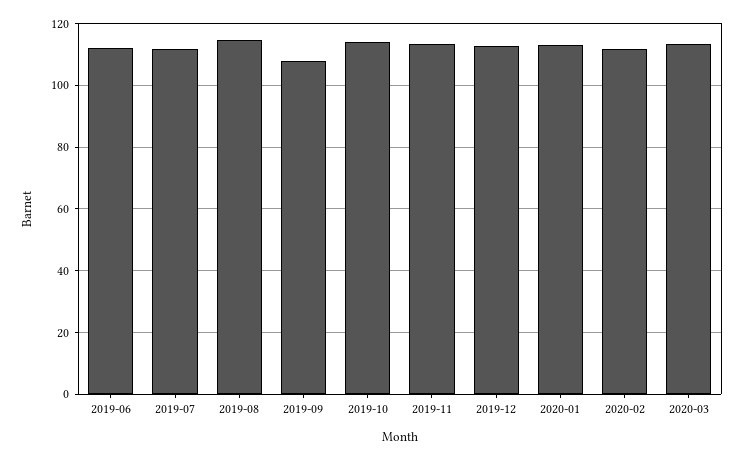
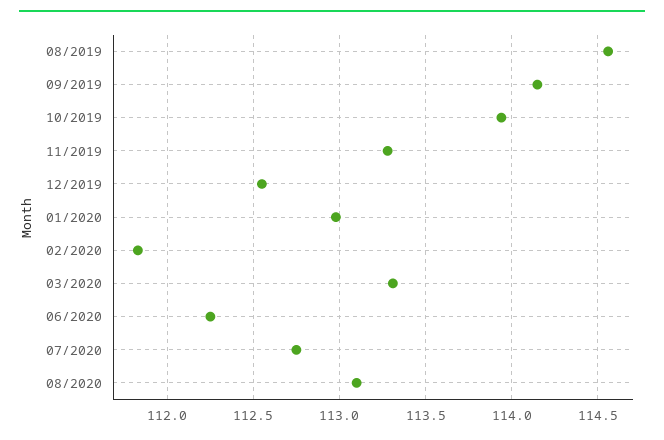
2019-06: 112 -> none
2019-07: 112 -> none
2019-09: 108 -> 114.15
06/2020: none -> 112.25
07/2020: none -> 112.75
08/2020: none -> 113.1

